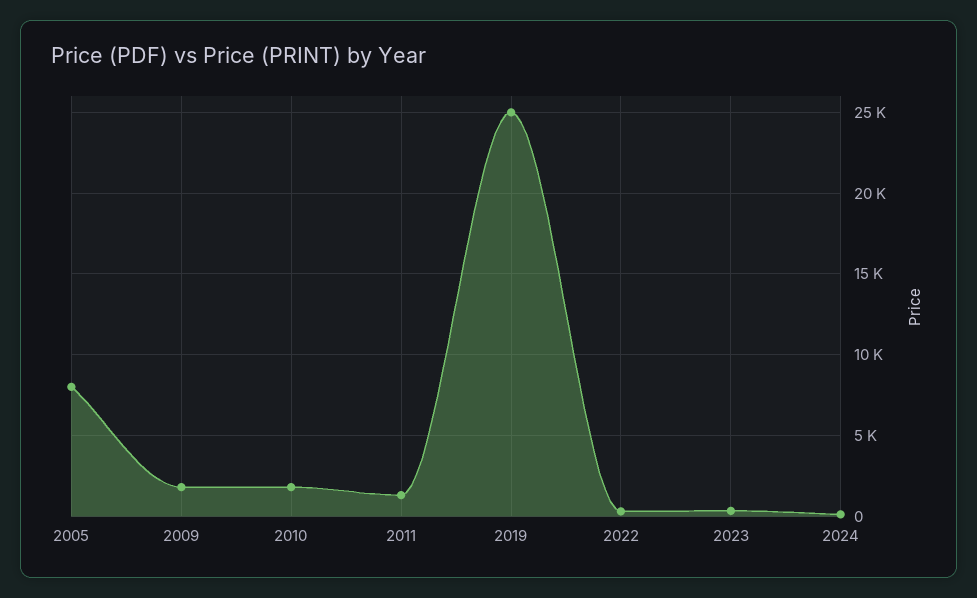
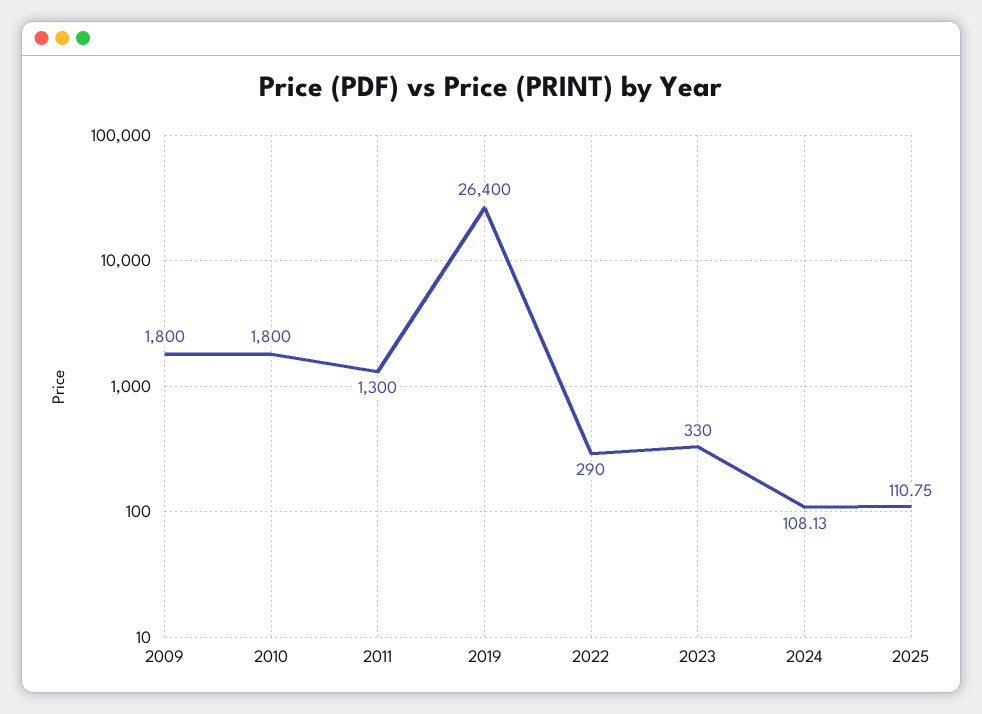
2005: 8000 -> none
2019: 25000 -> 26400
2025: none -> 110.75

